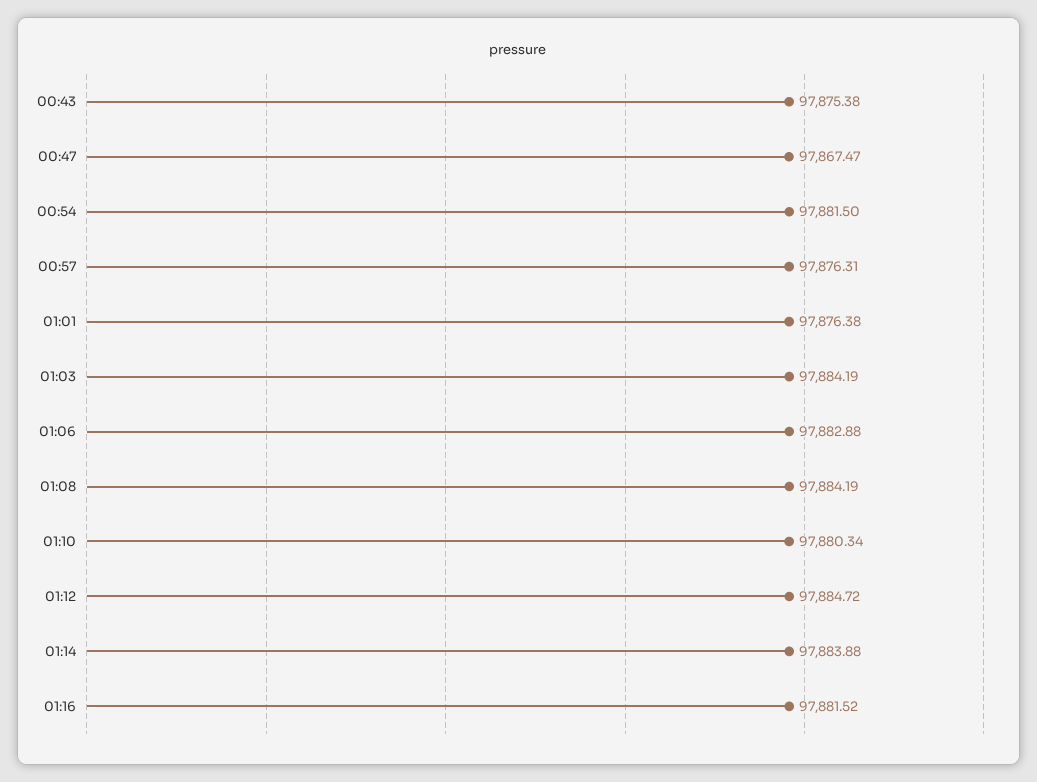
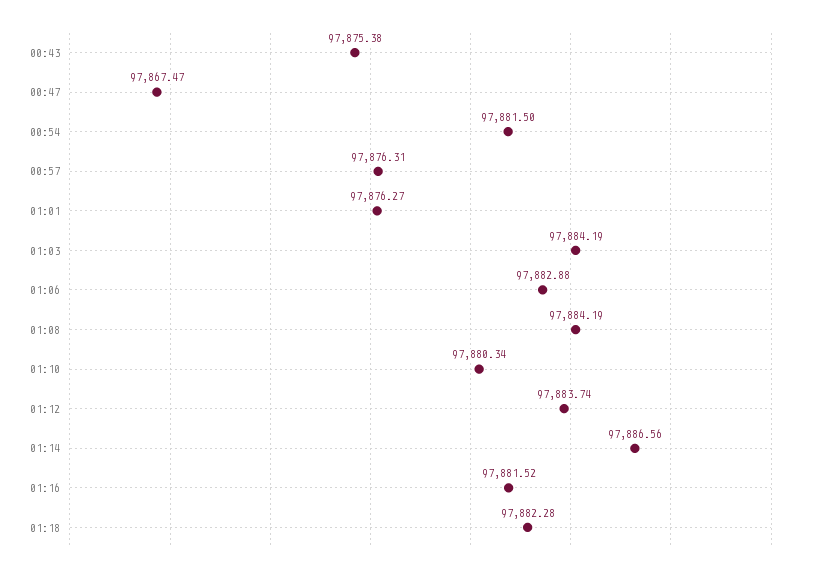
01:01: 97876.38 -> 97876.27
01:12: 97884.72 -> 97883.74
01:14: 97883.88 -> 97886.56
01:18: none -> 97882.28

